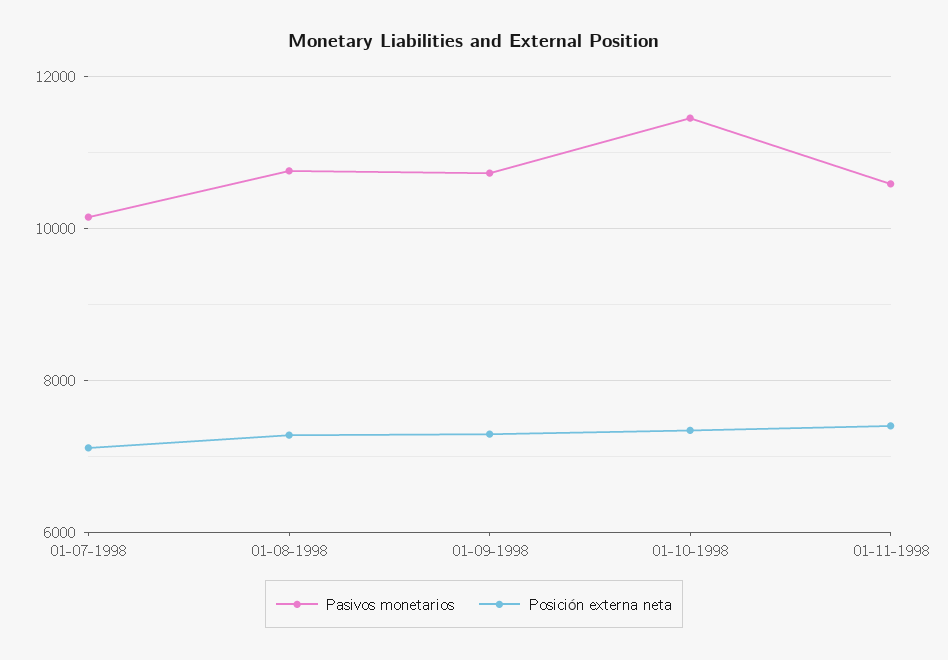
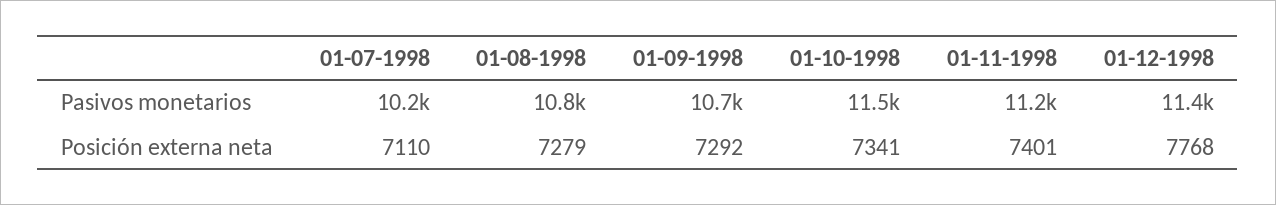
Pasivos monetarios, 01-11-1998: 10600 -> 11200
Pasivos monetarios, 01-12-1998: none -> 11400
Posición externa neta, 01-12-1998: none -> 7768

